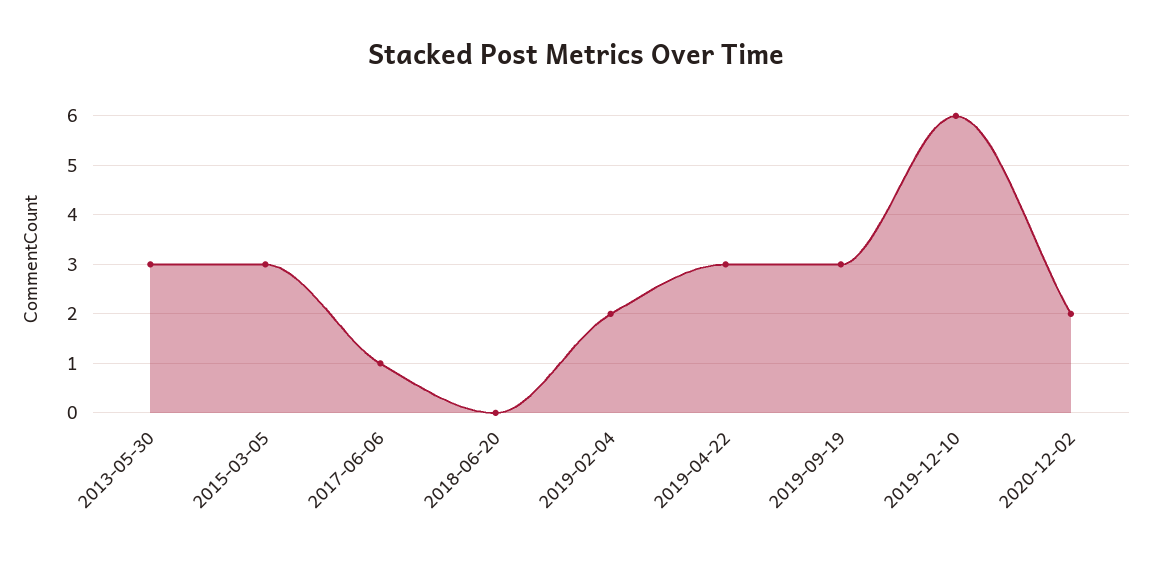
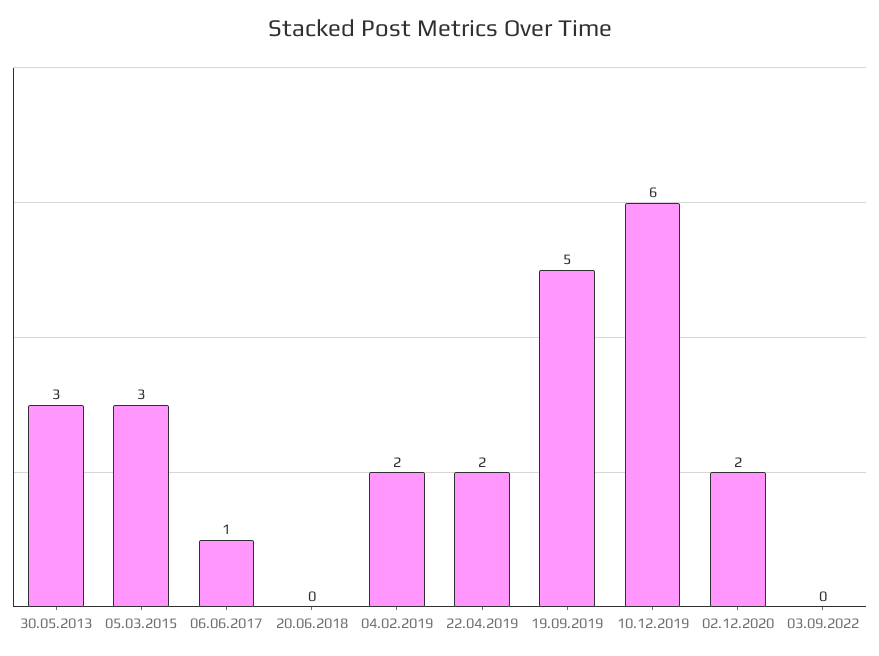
2019-04-22: 3 -> 2
2019-09-19: 3 -> 5
03.09.2022: none -> 0

